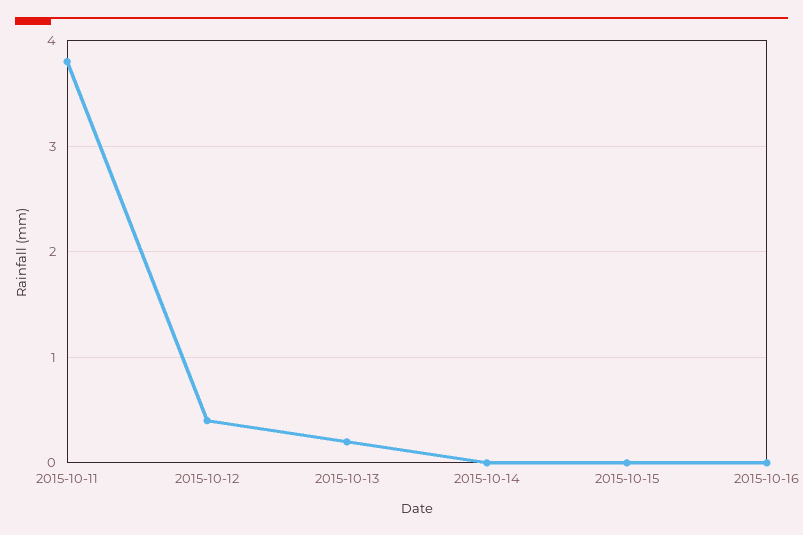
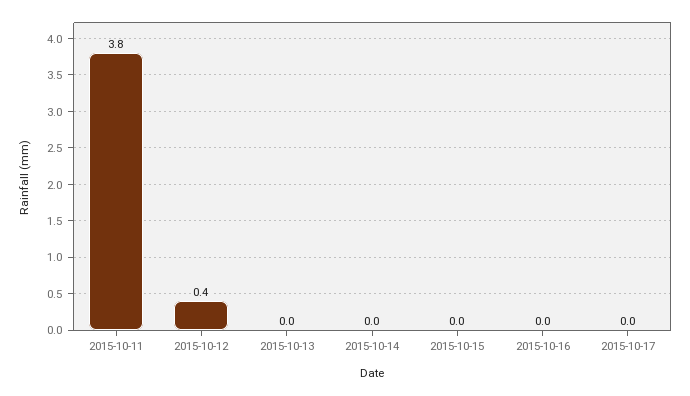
2015-10-13: 0.2 -> 0
2015-10-17: none -> 0

